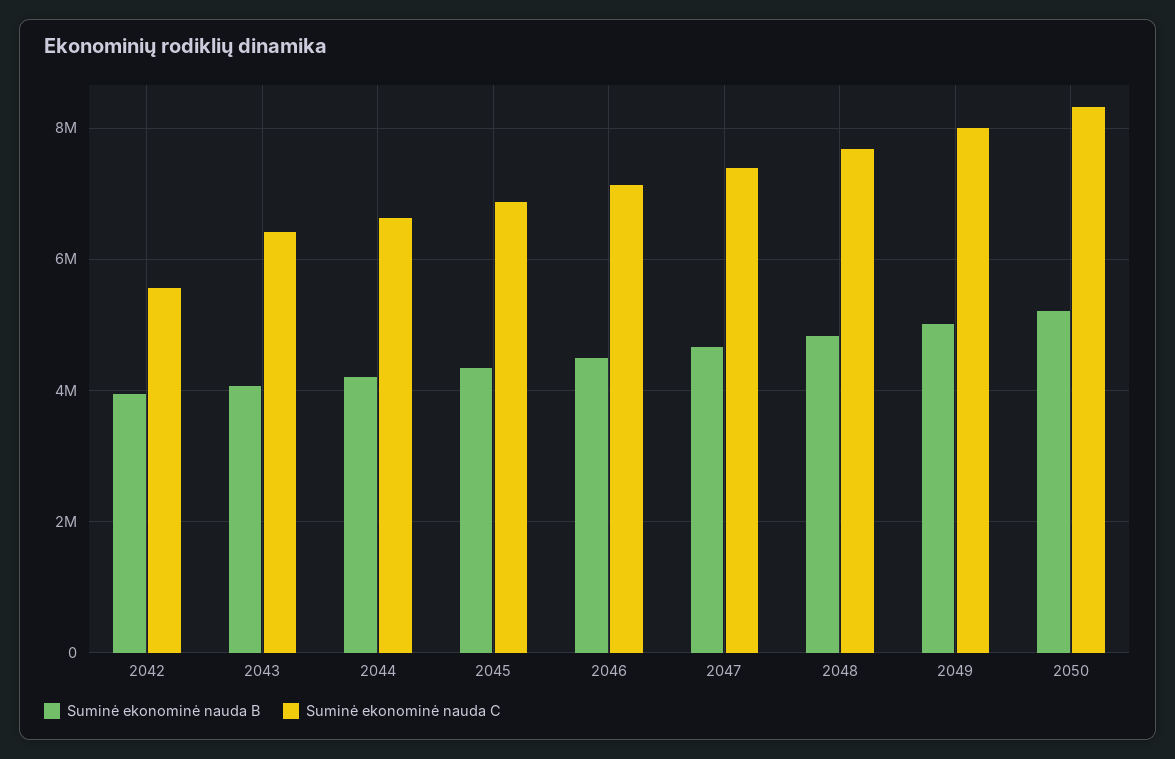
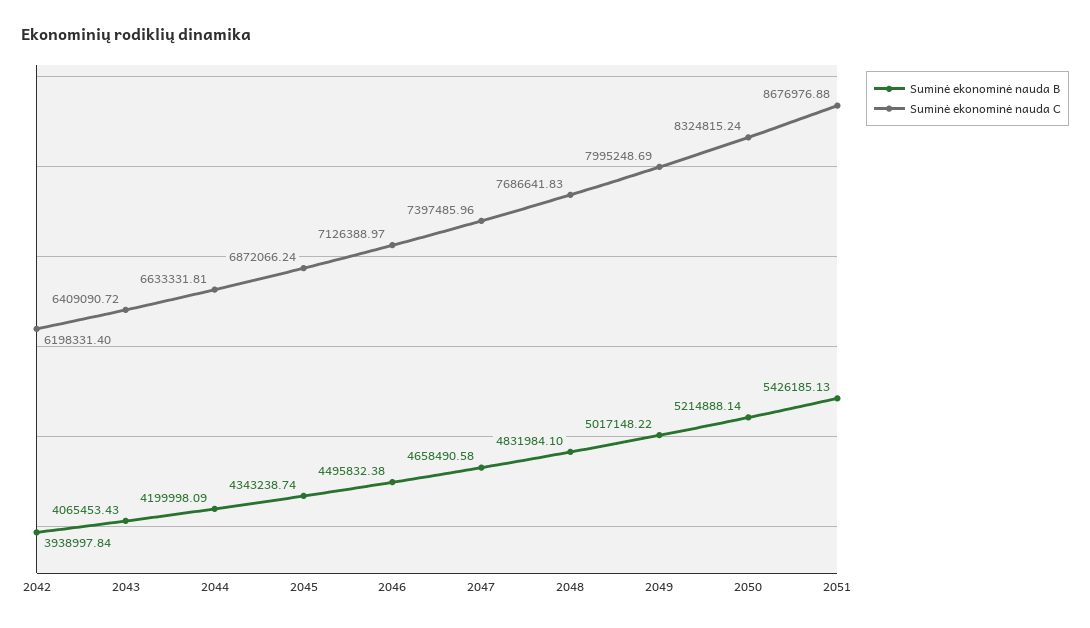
Suminė ekonominė nauda C, 2042: 5600000 -> 6198331.4
Suminė ekonominė nauda B, 2051: none -> 5426185.13
Suminė ekonominė nauda C, 2051: none -> 8676976.88

